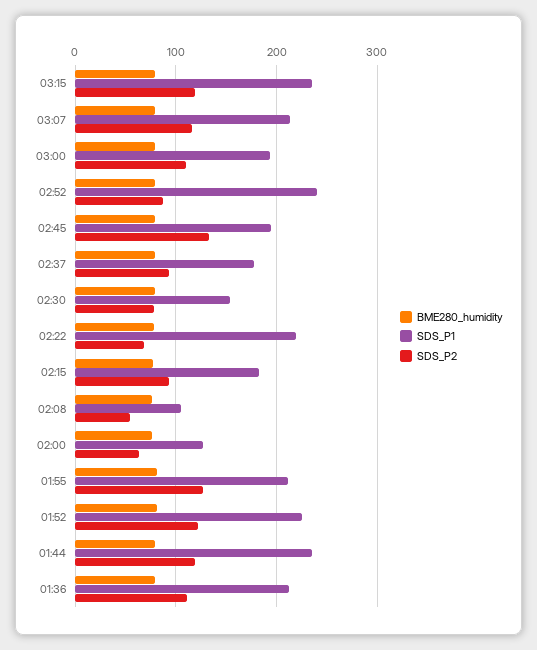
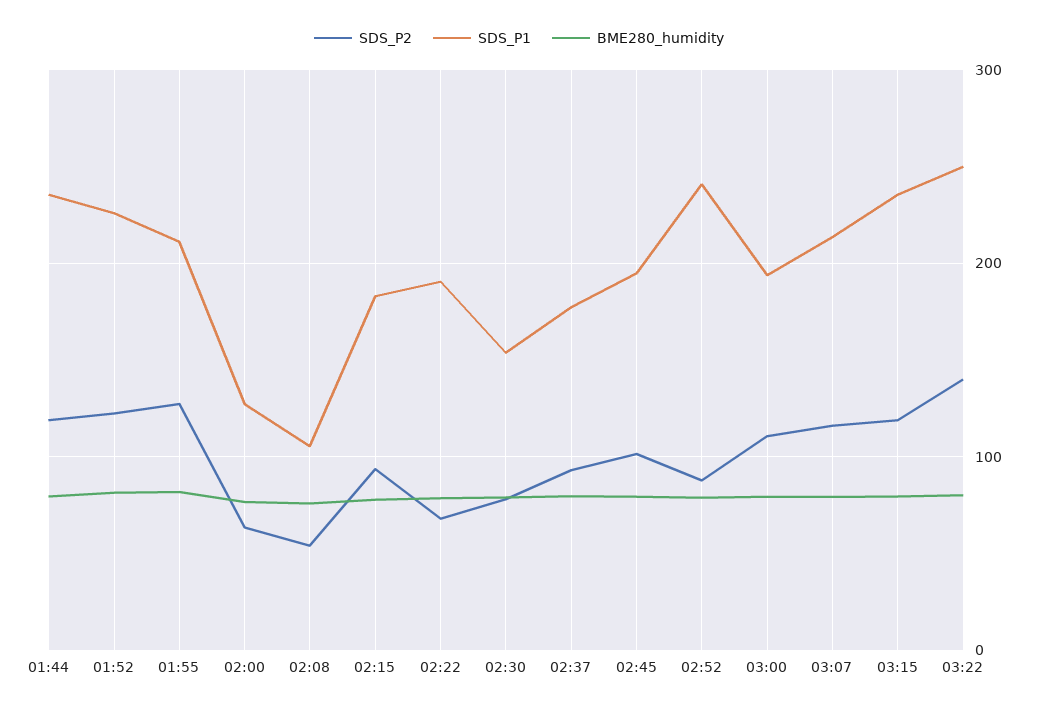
SDS_P2, 02:45: 130 -> 100
SDS_P1, 02:22: 220 -> 190
BME280_humidity, 01:36: 80 -> none
SDS_P1, 01:36: 210 -> none
SDS_P2, 01:36: 110 -> none
SDS_P2, 03:22: none -> 140
SDS_P1, 03:22: none -> 250
BME280_humidity, 03:22: none -> 80

